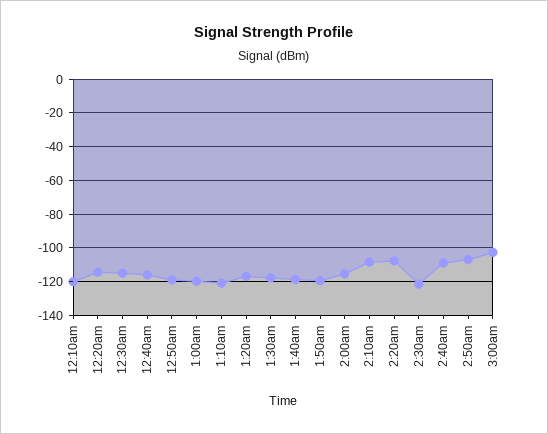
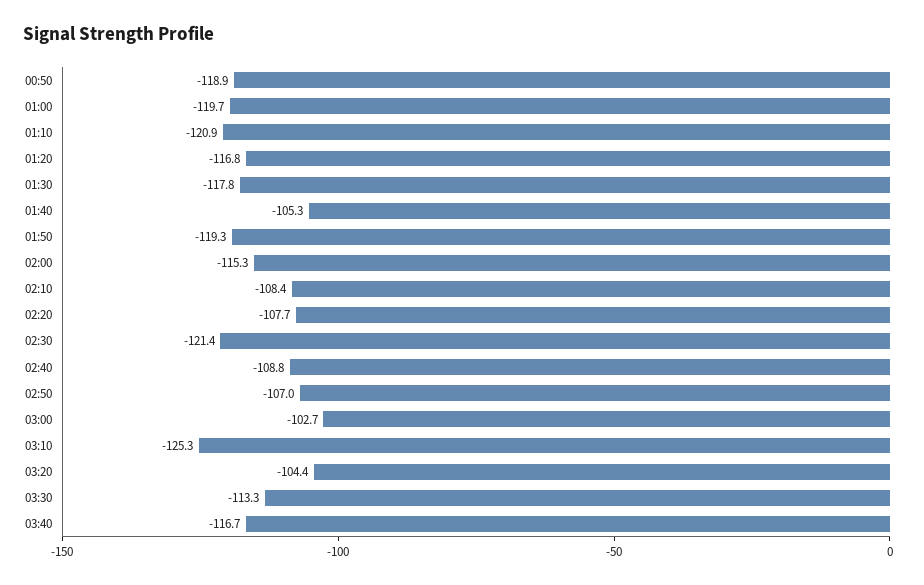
12:10am: -120 -> none
12:20am: -115 -> none
12:30am: -115 -> none
12:40am: -115 -> none
1:40am: -120 -> -105.3
03:10: none -> -125.3
03:20: none -> -104.4
03:30: none -> -113.3
03:40: none -> -116.7

